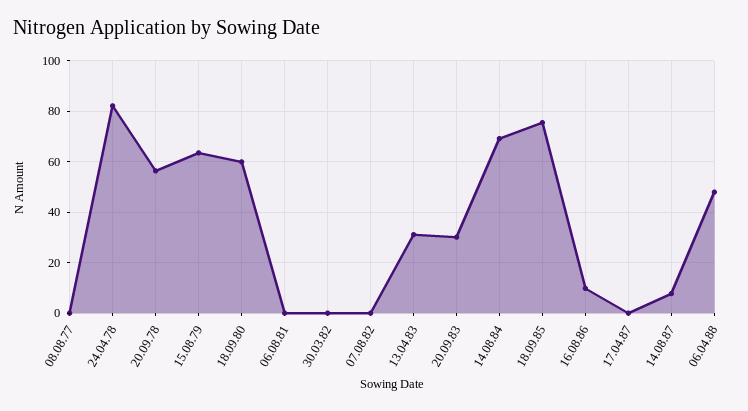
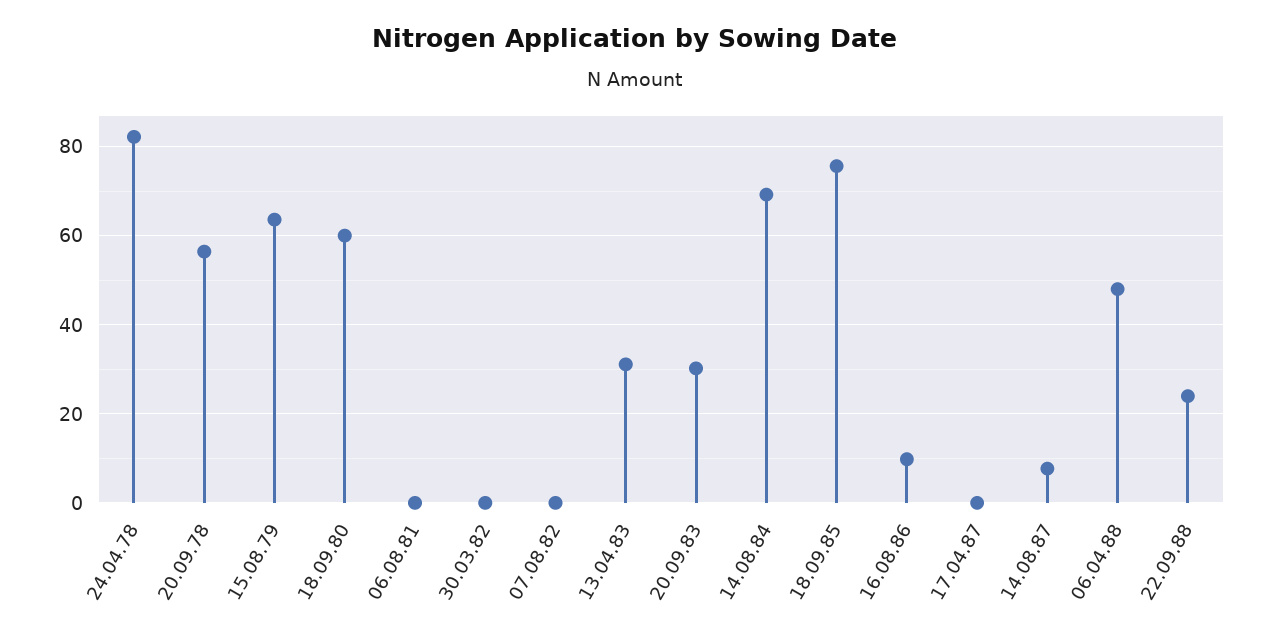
08.08.77: 0 -> none
22.09.88: none -> 24

